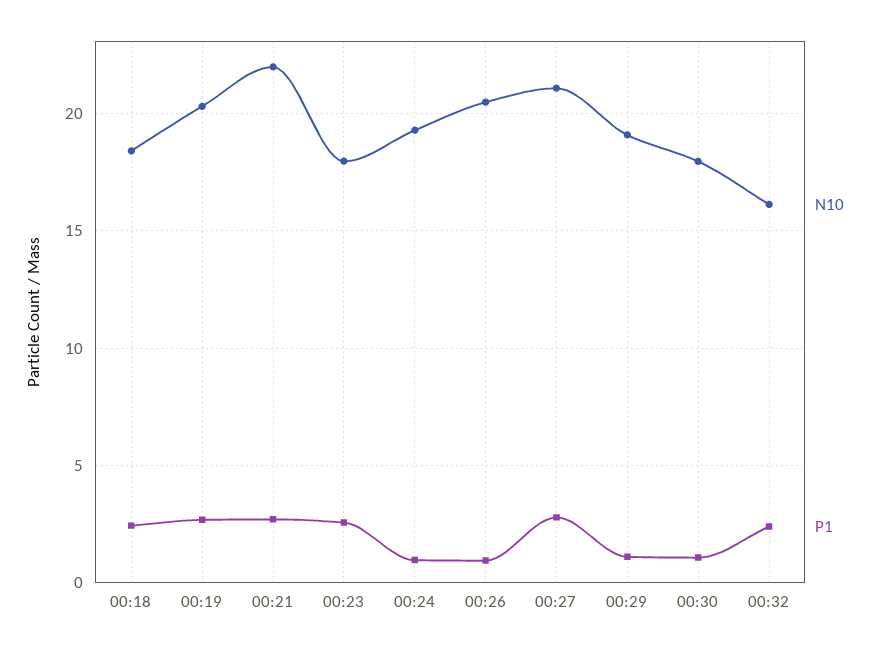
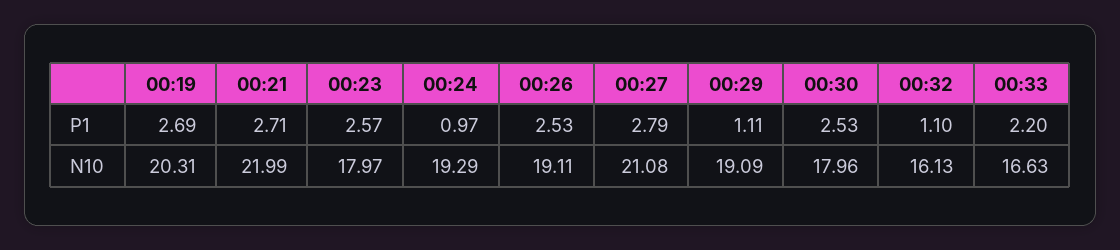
N10, 00:18: 18.5 -> none
P1, 00:18: 2.5 -> none
N10, 00:26: 20.5 -> 19.11
P1, 00:26: 1 -> 2.53
P1, 00:30: 1 -> 2.53
P1, 00:32: 2.5 -> 1.1
P1, 00:33: none -> 2.2
N10, 00:33: none -> 16.63

